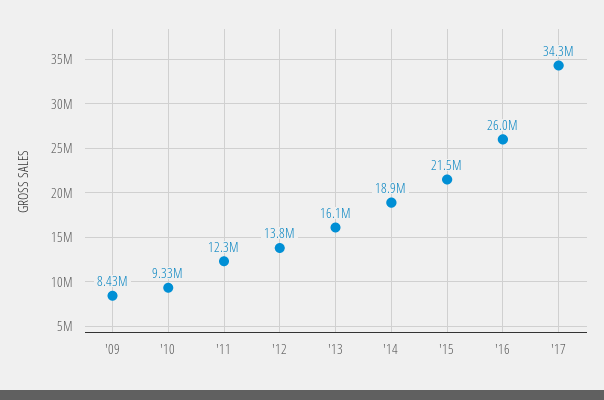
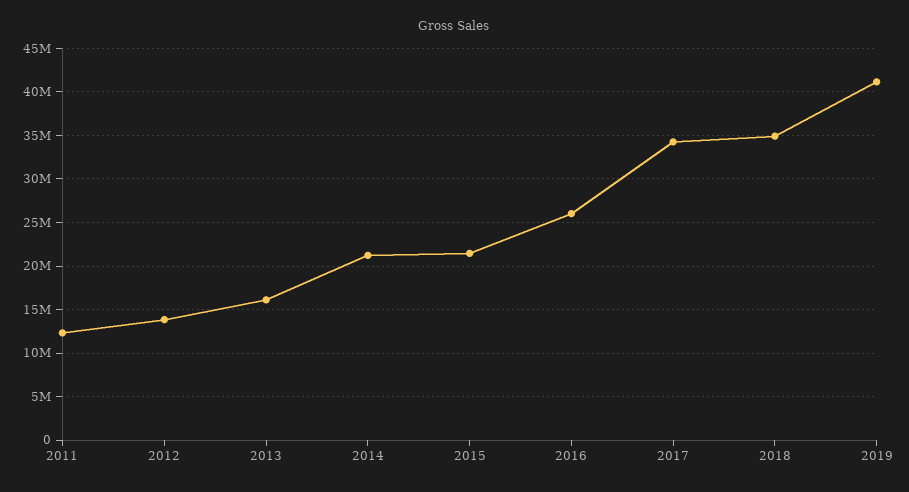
'09: 8430000 -> none
'10: 9330000 -> none
'14: 18900000 -> 21000000
2018: none -> 35000000
2019: none -> 41000000

